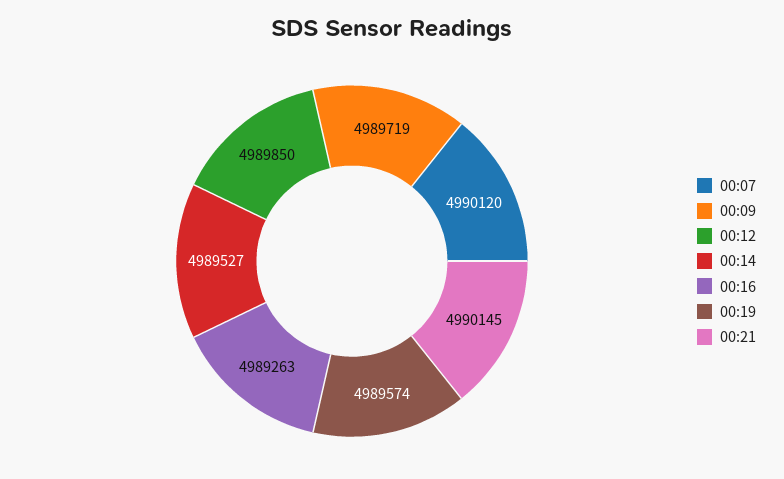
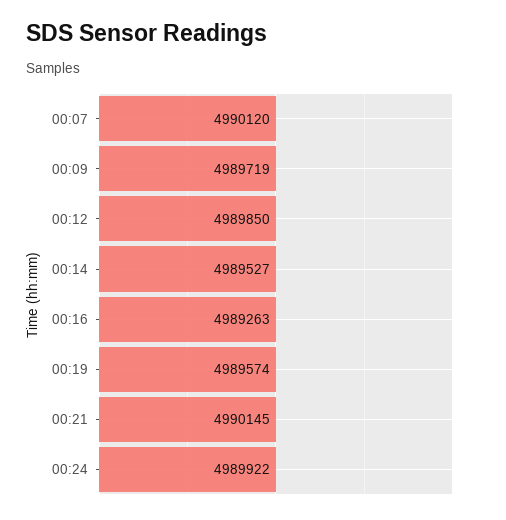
00:24: none -> 4989922

